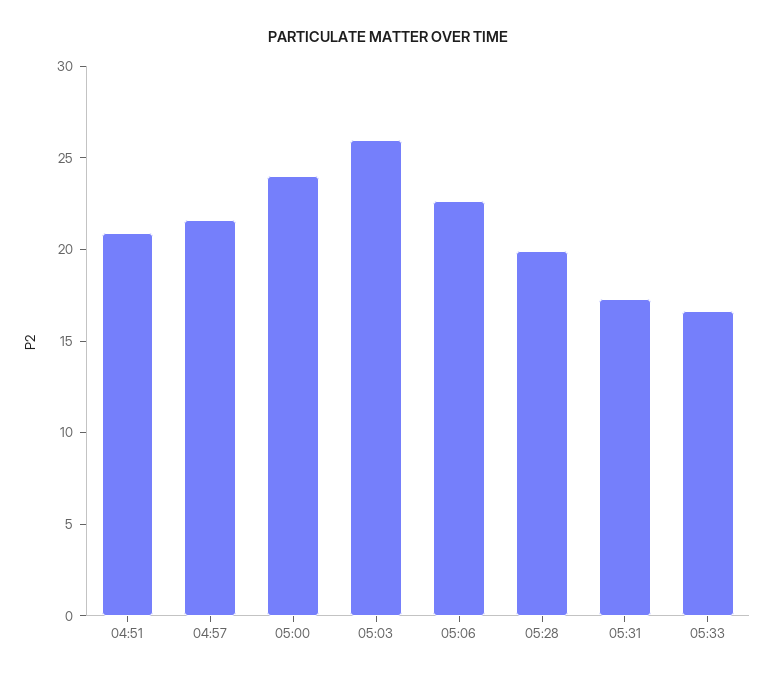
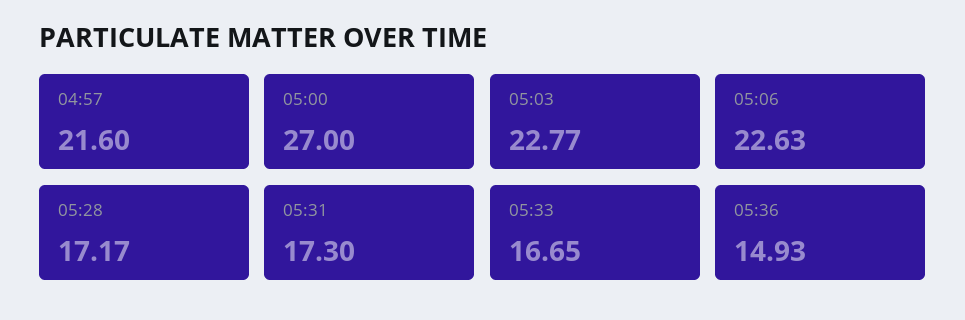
04:51: 21 -> none
05:00: 24 -> 27
05:03: 26 -> 22.77
05:28: 20 -> 17.17
05:36: none -> 14.93

